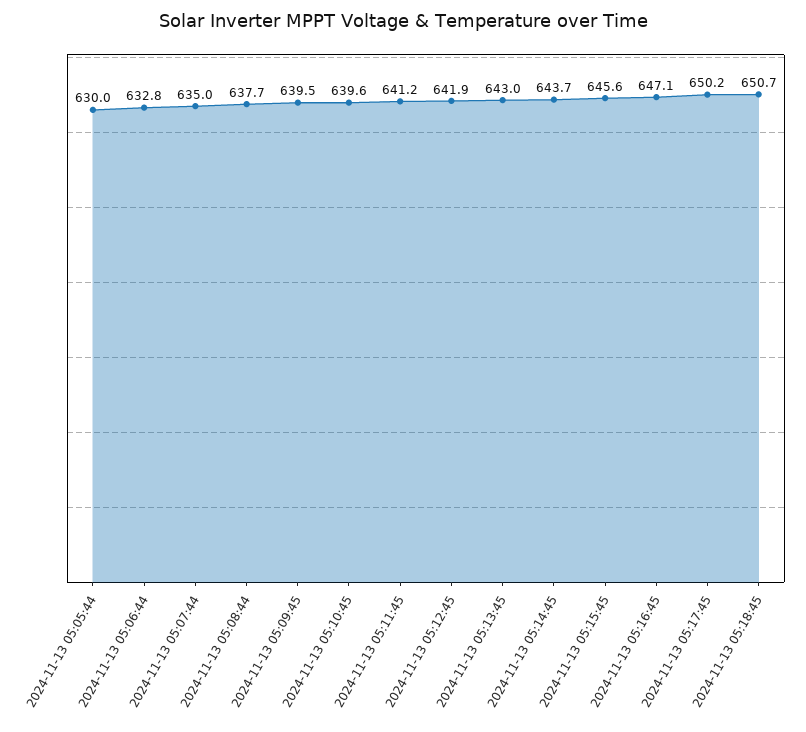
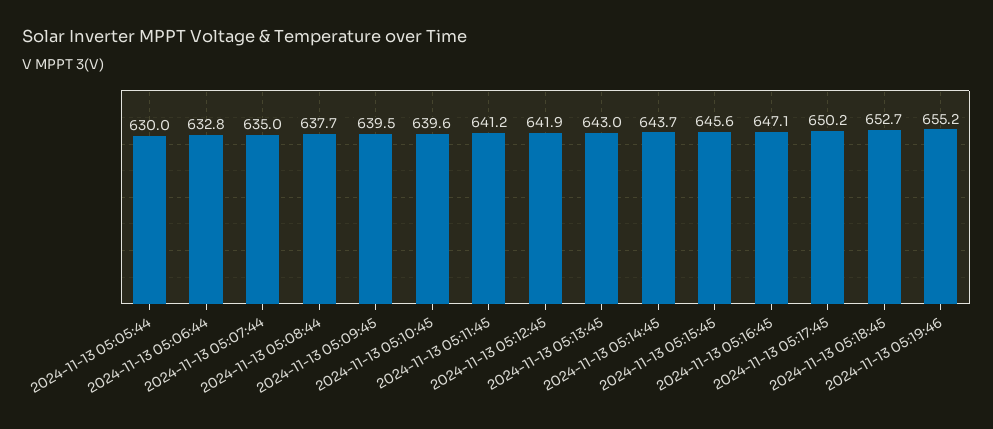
2024-11-13 05:18:45: 650.7 -> 652.7
2024-11-13 05:19:46: none -> 655.2

